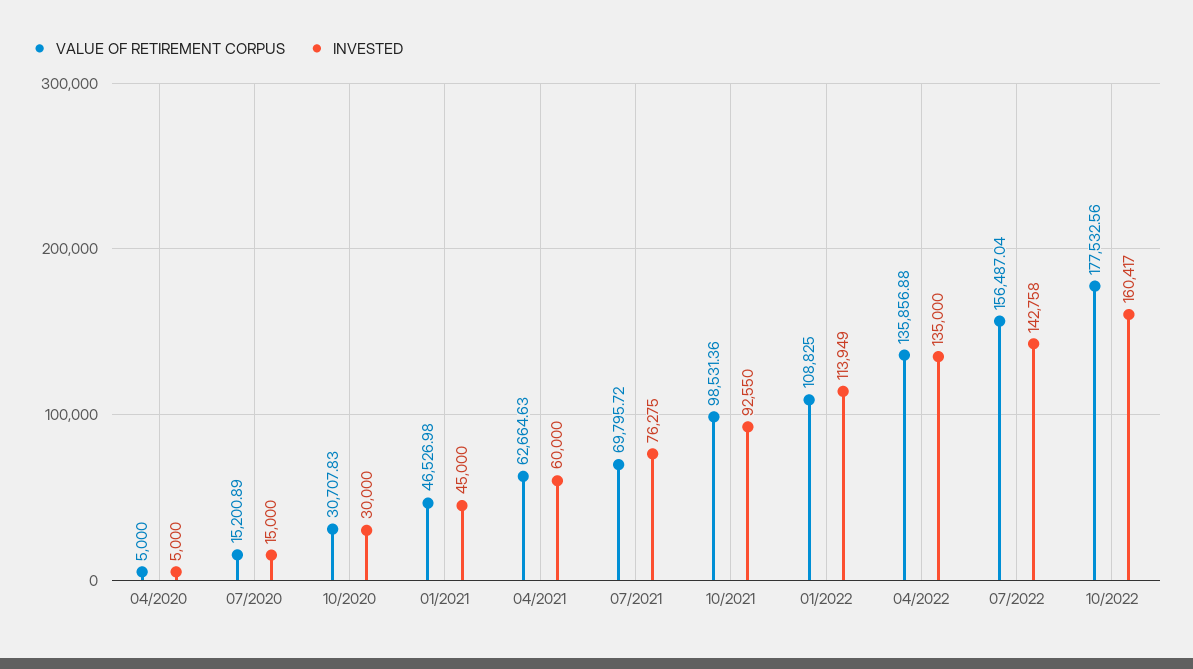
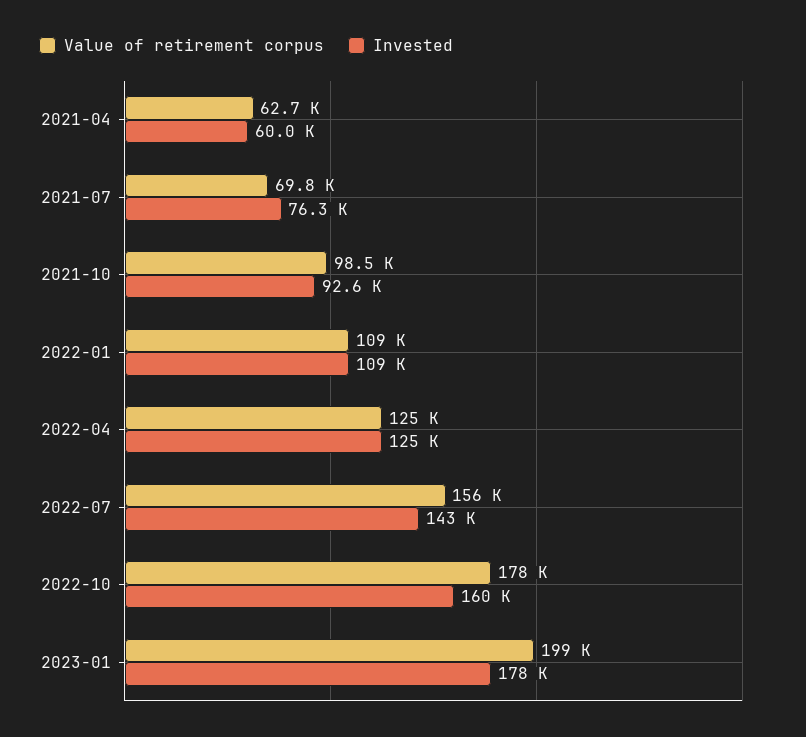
VALUE OF RETIREMENT CORPUS, 04/2020: 5000 -> none
INVESTED, 04/2020: 5000 -> none
VALUE OF RETIREMENT CORPUS, 07/2020: 15200.89 -> none
INVESTED, 07/2020: 15000 -> none
VALUE OF RETIREMENT CORPUS, 10/2020: 30707.83 -> none
INVESTED, 10/2020: 30000 -> none
VALUE OF RETIREMENT CORPUS, 01/2021: 46526.98 -> none
INVESTED, 01/2021: 45000 -> none
INVESTED, 01/2022: 113949 -> 109000
VALUE OF RETIREMENT CORPUS, 04/2022: 135856.88 -> 125000
INVESTED, 04/2022: 135000 -> 125000
VALUE OF RETIREMENT CORPUS, 2023-01: none -> 199000
INVESTED, 2023-01: none -> 178000

